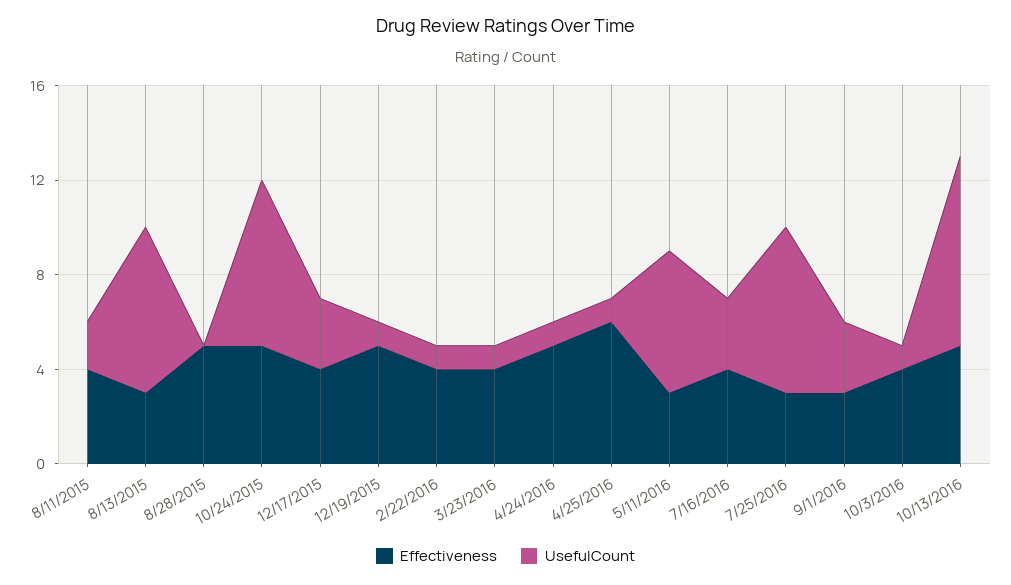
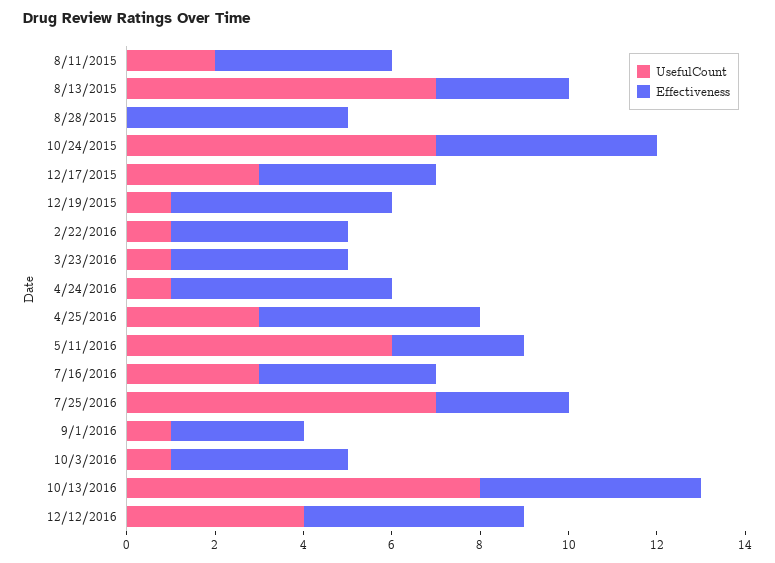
Effectiveness, 4/25/2016: 6 -> 5
UsefulCount, 4/25/2016: 1 -> 3
UsefulCount, 9/1/2016: 3 -> 1
UsefulCount, 12/12/2016: none -> 4
Effectiveness, 12/12/2016: none -> 5

